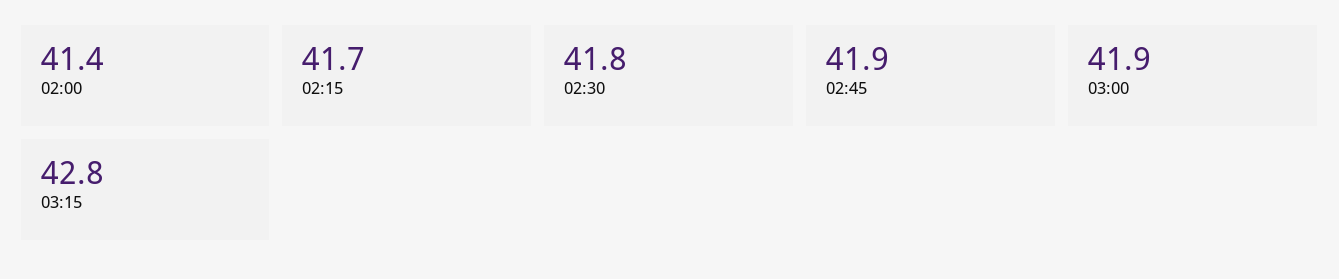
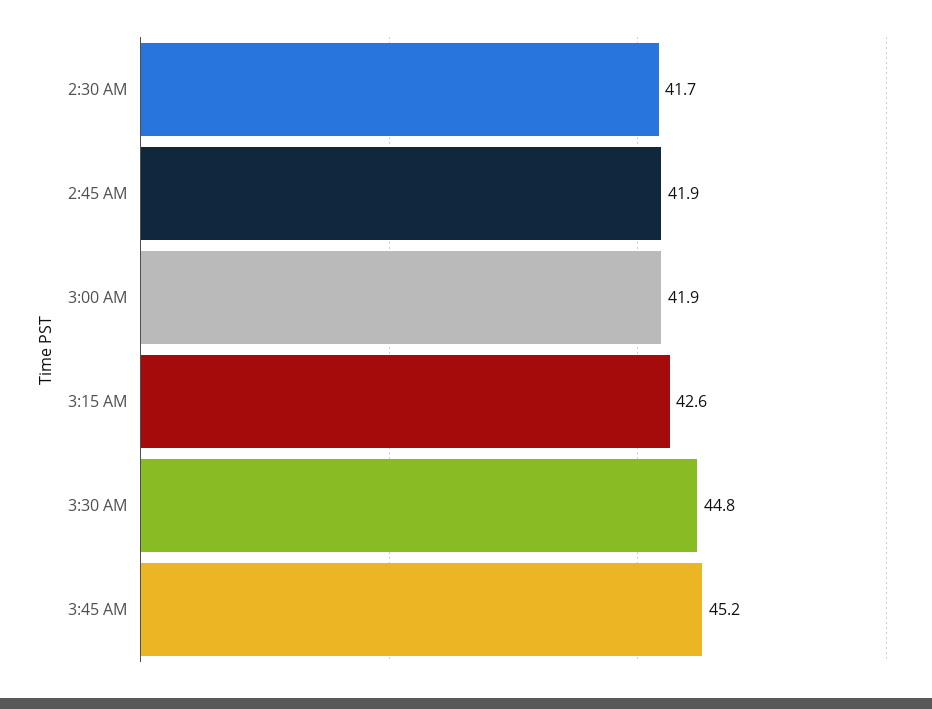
02:00: 41.4 -> none
02:15: 41.7 -> none
02:30: 41.8 -> 41.7
03:15: 42.8 -> 42.6
3:30 AM: none -> 44.8
3:45 AM: none -> 45.2

